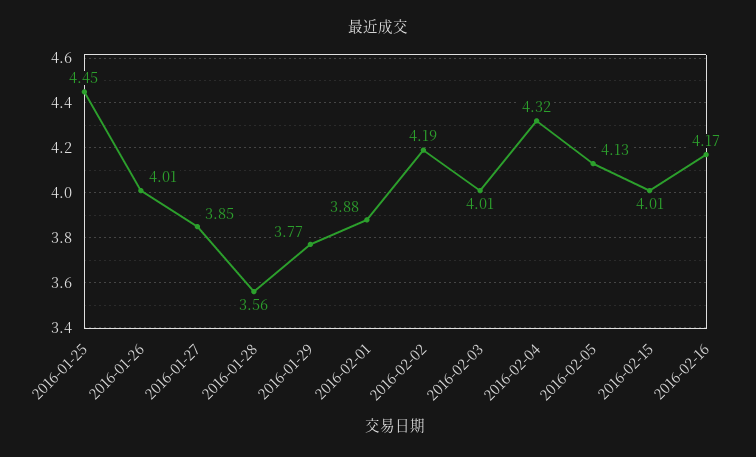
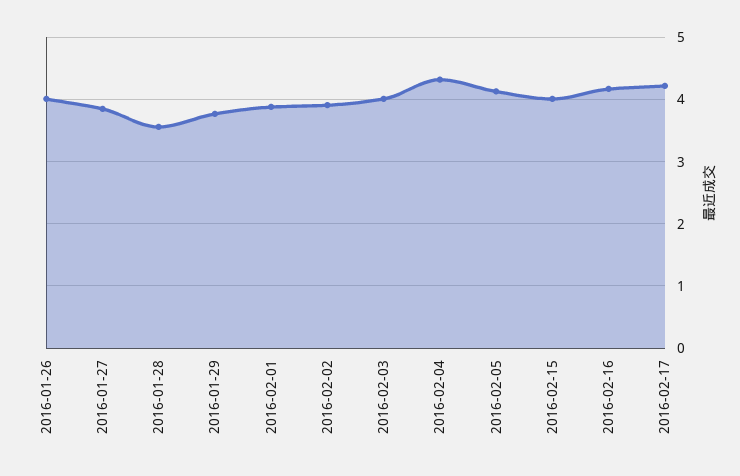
2016-01-25: 4.45 -> none
2016-02-02: 4.19 -> 3.9
2016-02-17: none -> 4.2

